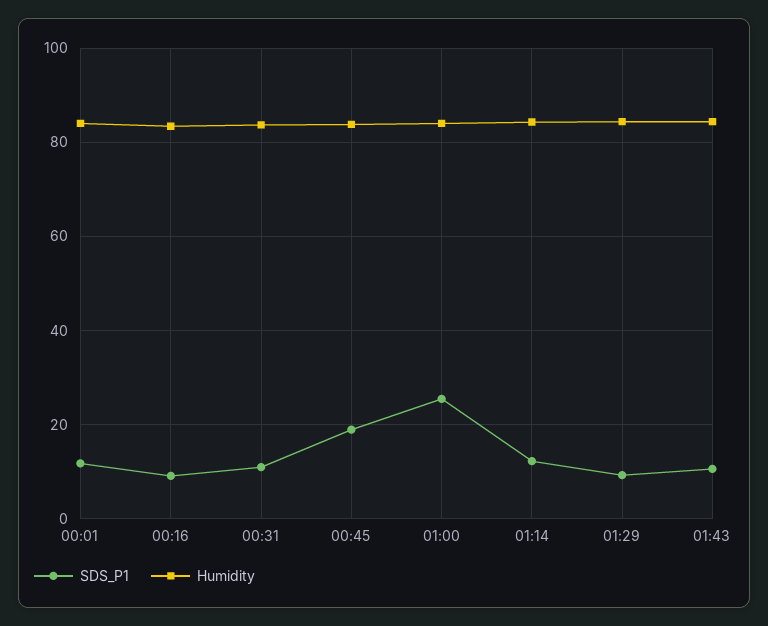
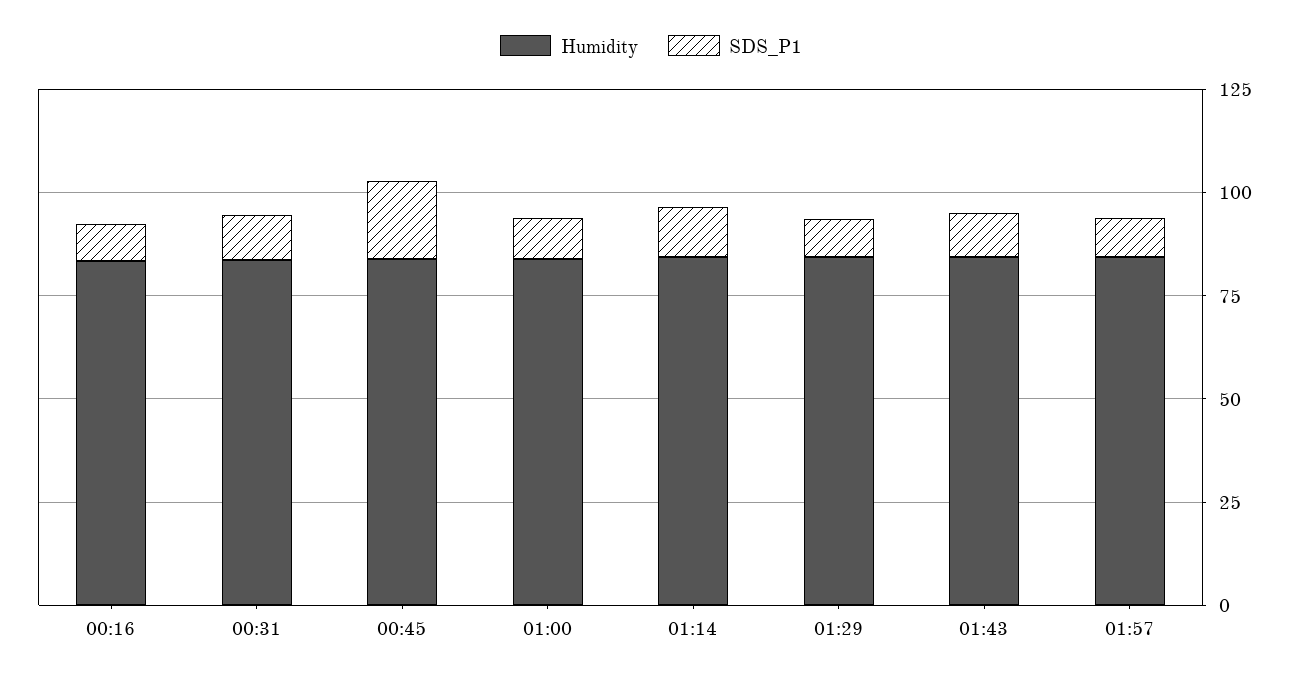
SDS_P1, 00:01: 12 -> none
Humidity, 00:01: 84 -> none
SDS_P1, 01:00: 26 -> 10
Humidity, 01:57: none -> 85
SDS_P1, 01:57: none -> 10

